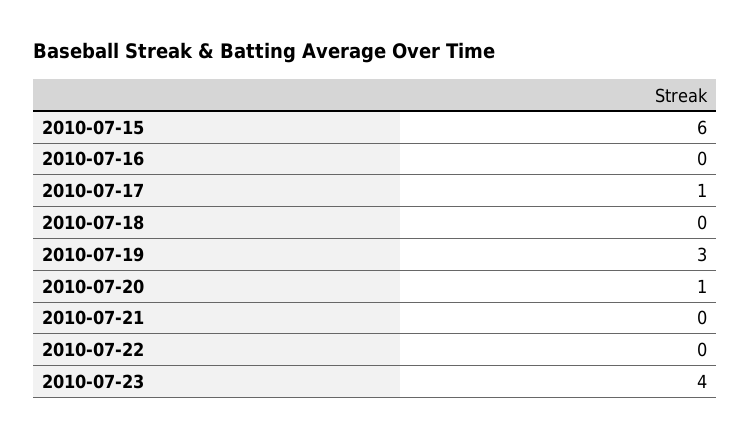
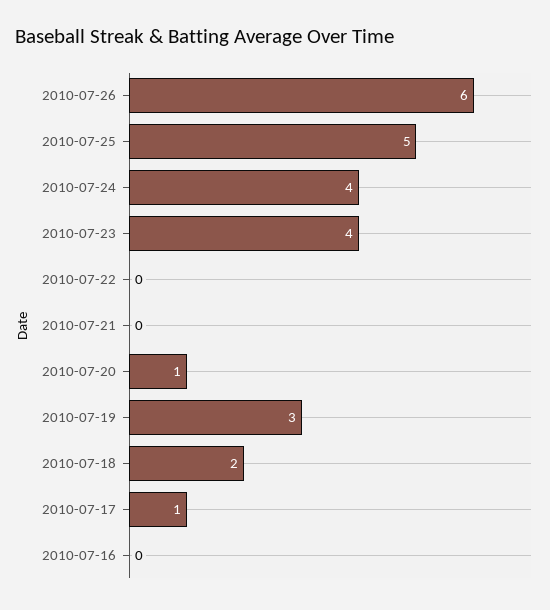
2010-07-15: 6 -> none
2010-07-18: 0 -> 2
2010-07-26: none -> 6
2010-07-25: none -> 5
2010-07-24: none -> 4

